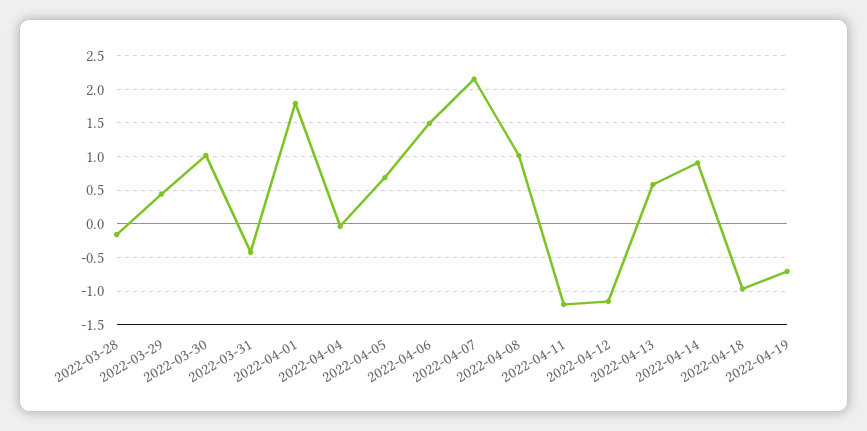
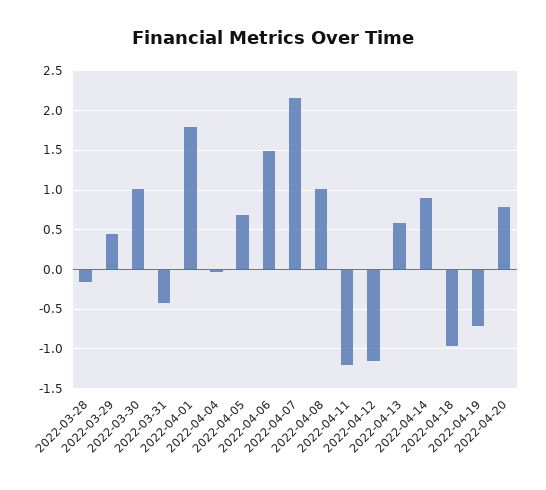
2022-04-20: none -> 0.8

